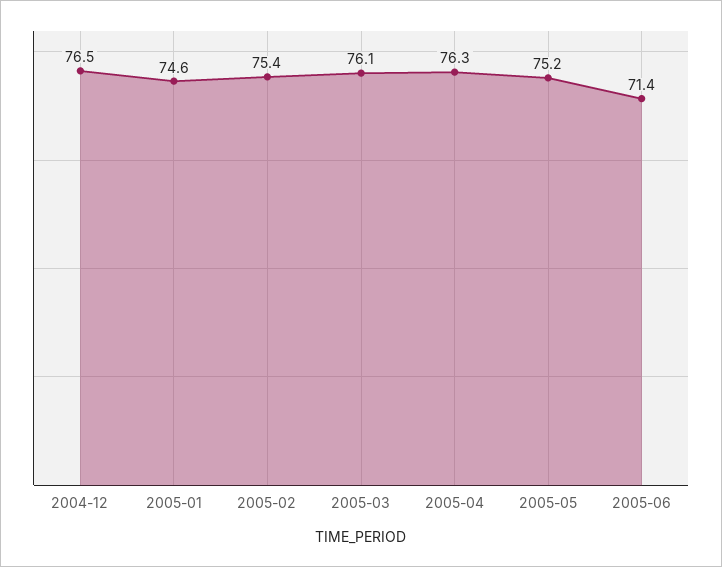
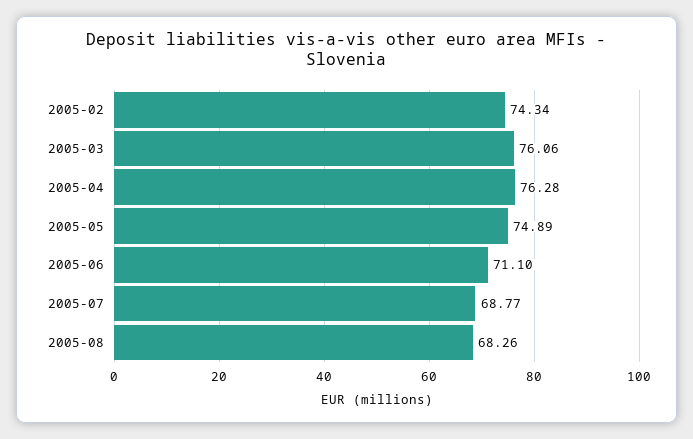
2004-12: 76.5 -> none
2005-01: 74.6 -> none
2005-02: 75.4 -> 74.34
2005-05: 75.2 -> 74.89
2005-06: 71.4 -> 71.1
2005-07: none -> 68.77
2005-08: none -> 68.26

